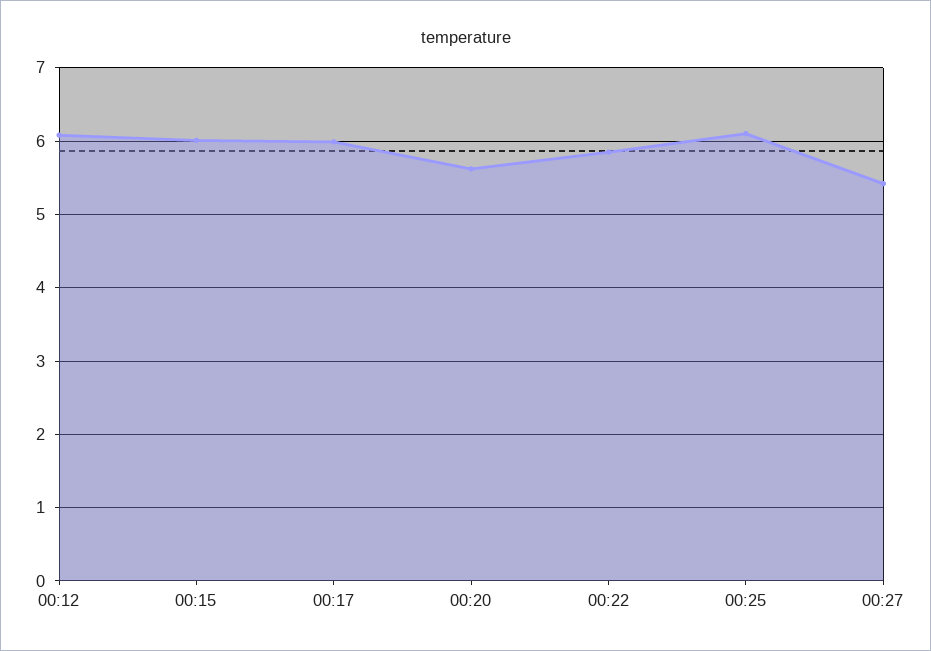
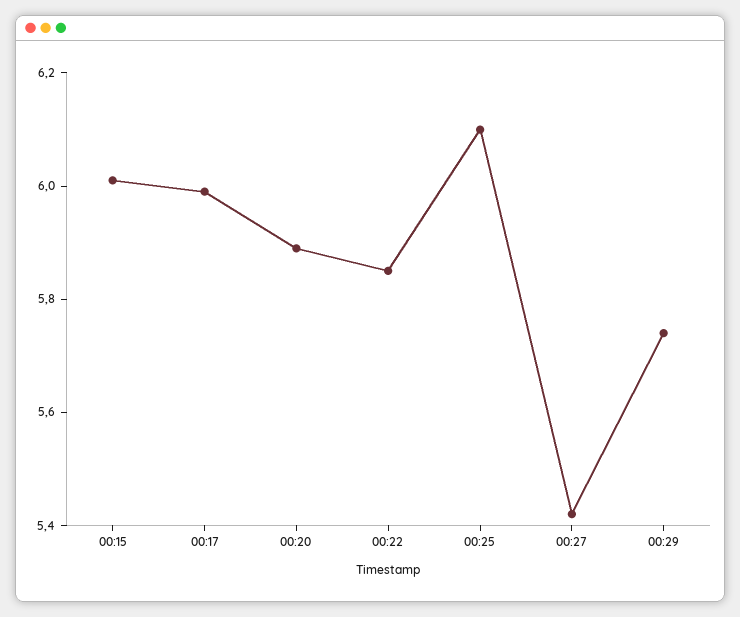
00:12: 6.1 -> none
00:20: 5.6 -> 5.9
00:29: none -> 5.75

